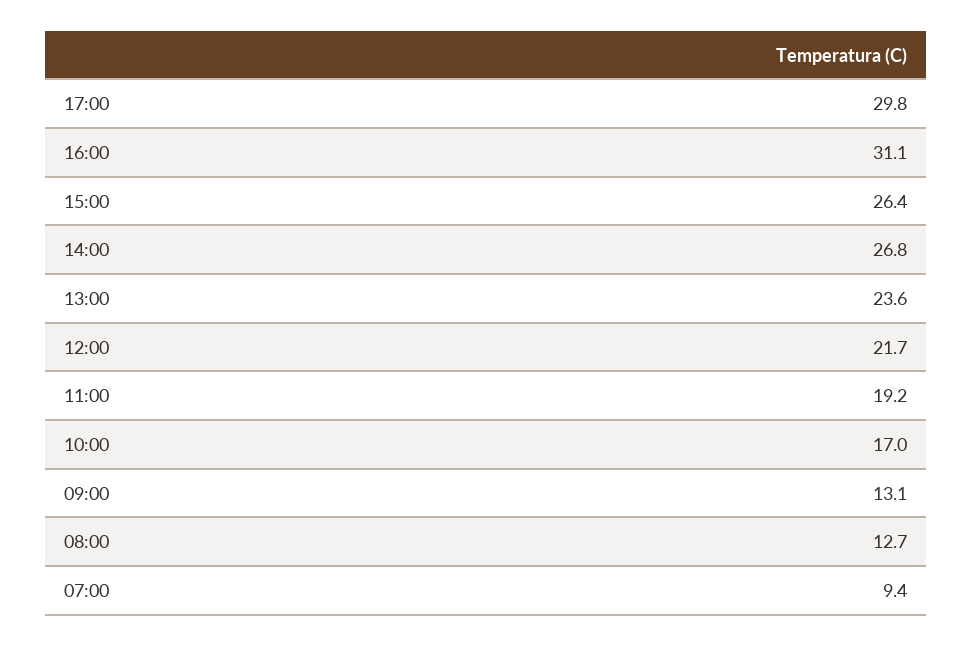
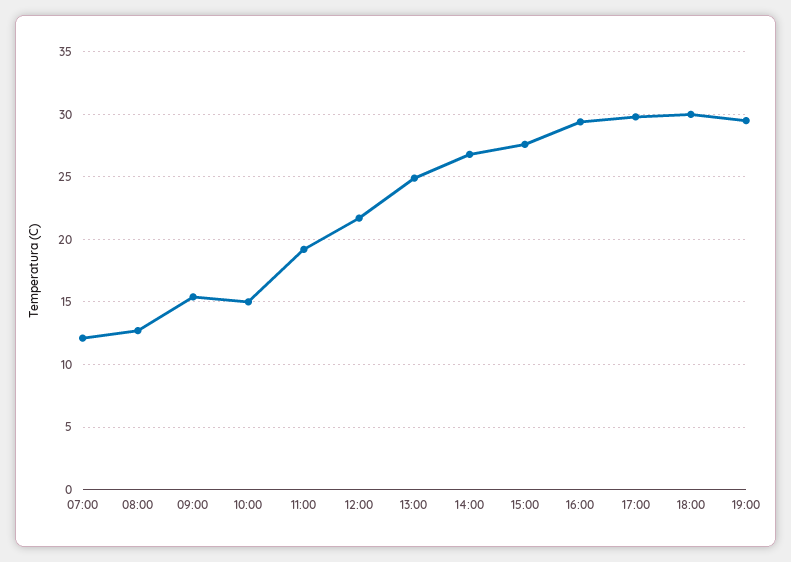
16:00: 31.1 -> 29.5
15:00: 26.4 -> 27.5
13:00: 23.6 -> 25
10:00: 17 -> 15
09:00: 13.1 -> 15.5
07:00: 9.4 -> 12
18:00: none -> 30
19:00: none -> 29.5

